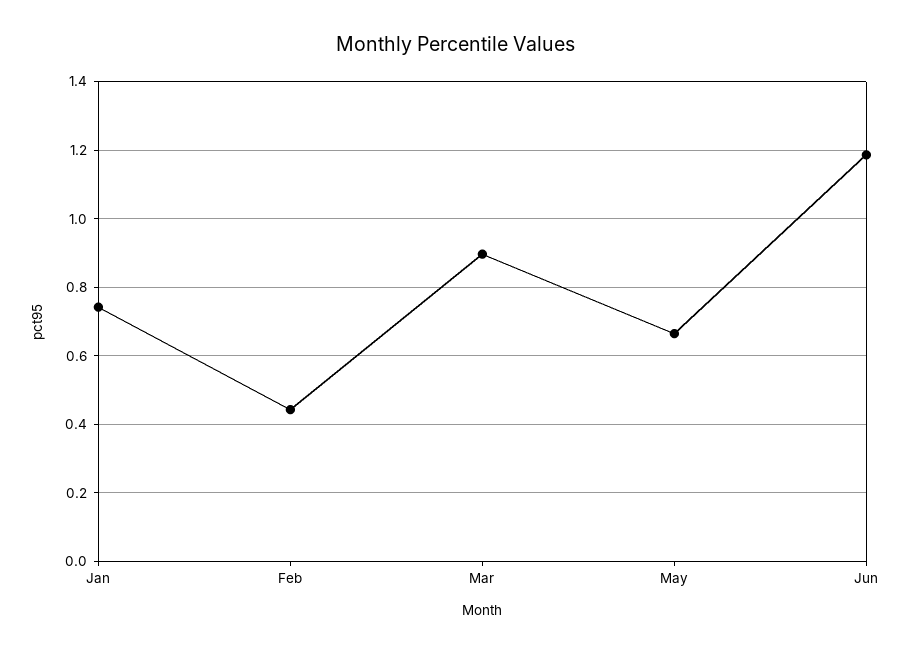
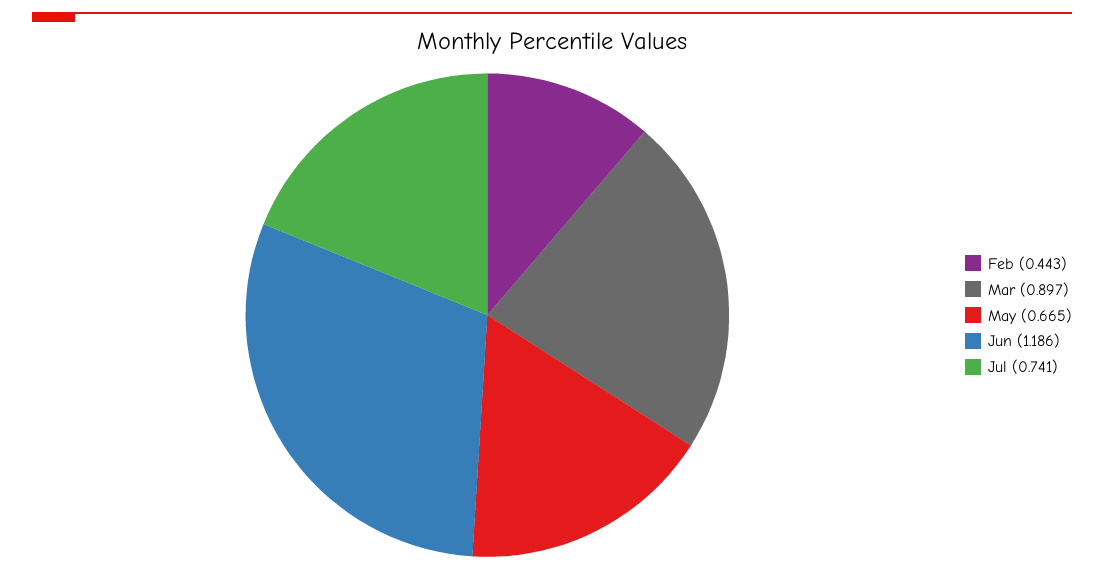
Jan: 0.74 -> none
Jul: none -> 0.741

